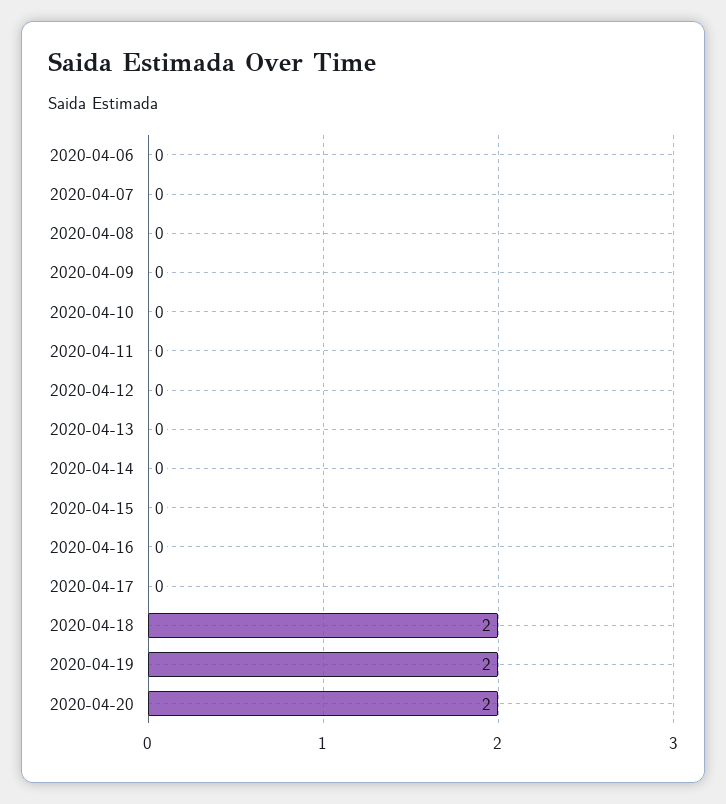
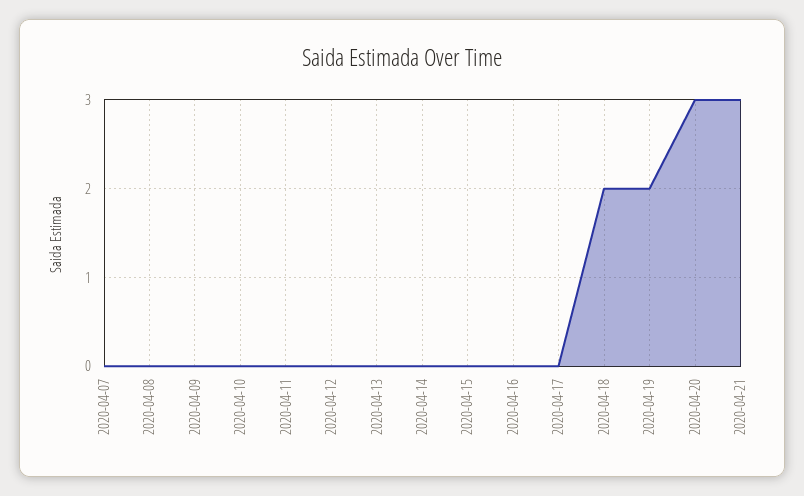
2020-04-06: 0 -> none
2020-04-20: 2 -> 3
2020-04-21: none -> 3

